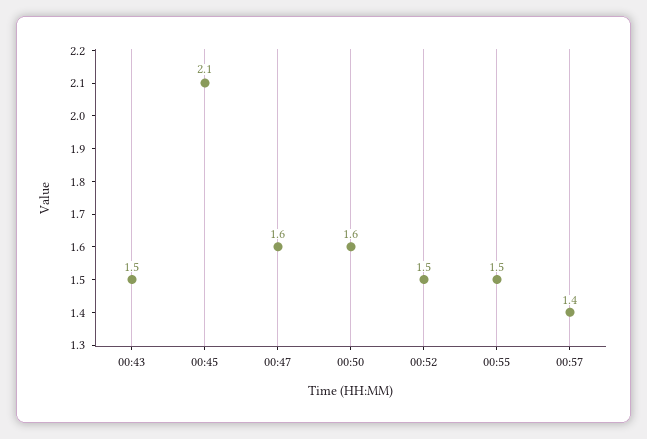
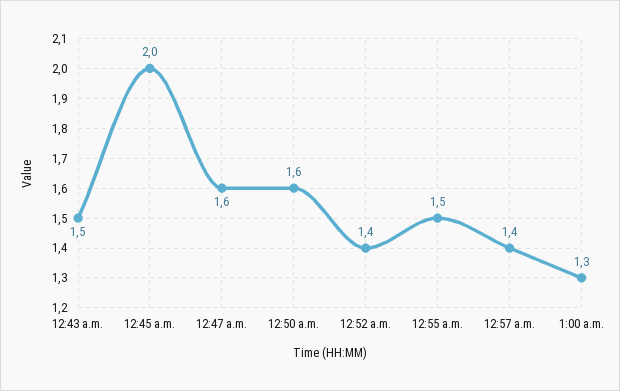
00:45: 2.1 -> 2
00:52: 1.5 -> 1.4
1:00 a.m.: none -> 1.3

